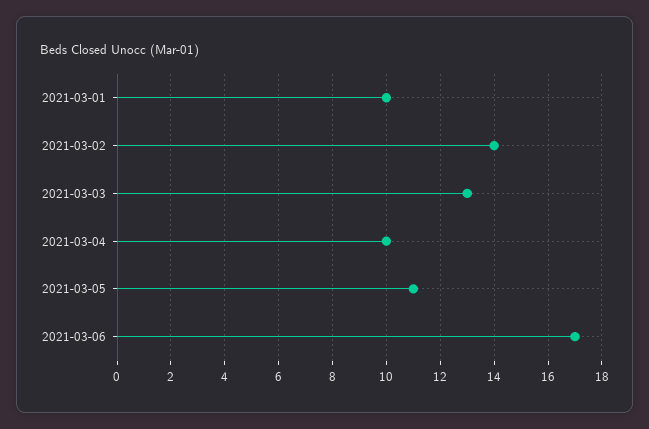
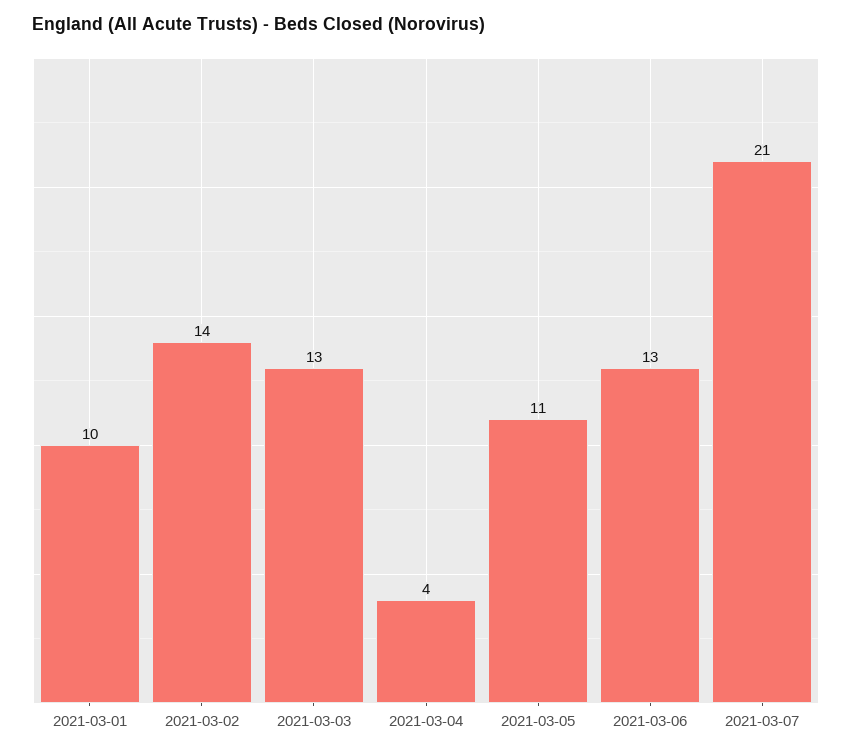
2021-03-04: 10 -> 4
2021-03-06: 17 -> 13
2021-03-07: none -> 21

